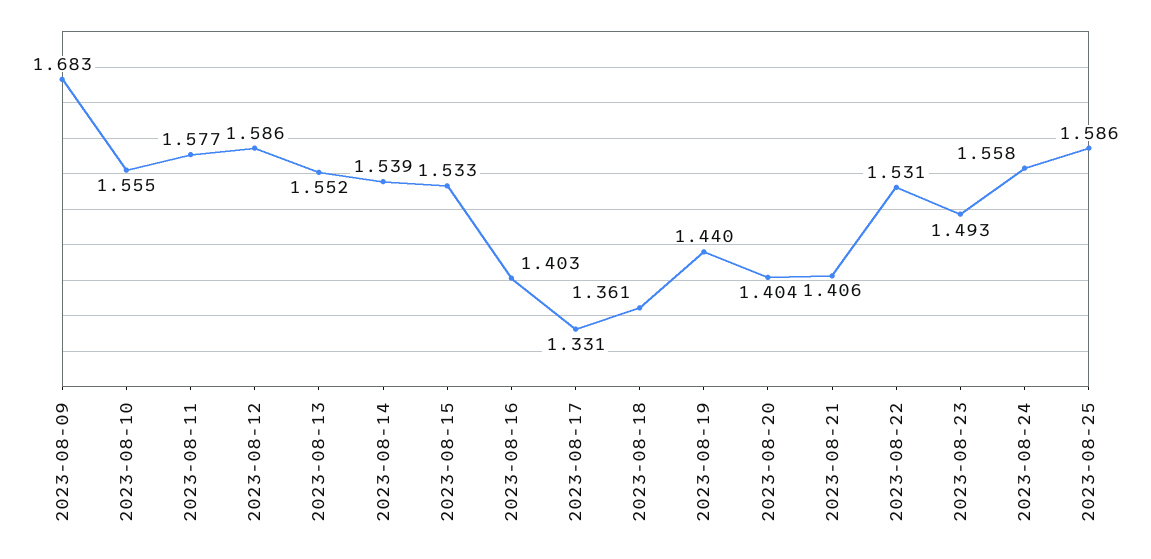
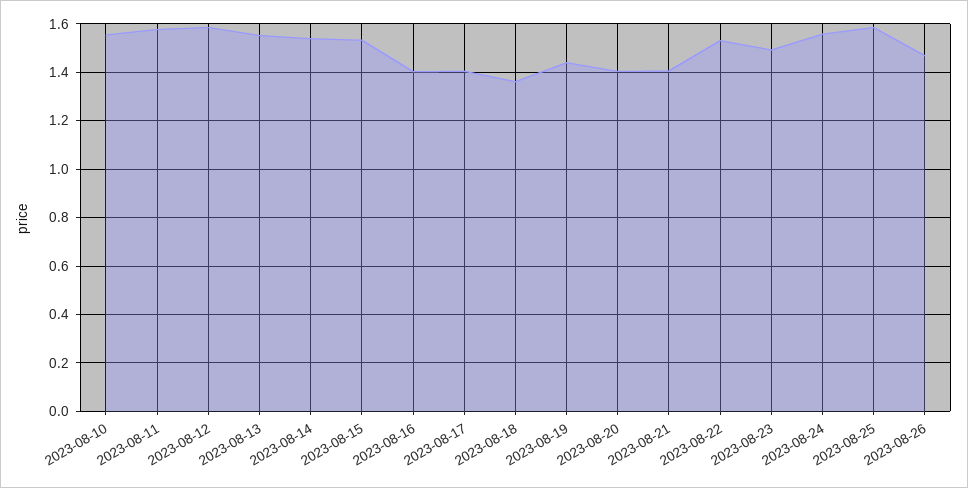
2023-08-09: 1.683 -> none
2023-08-17: 1.331 -> 1.4
2023-08-26: none -> 1.475

